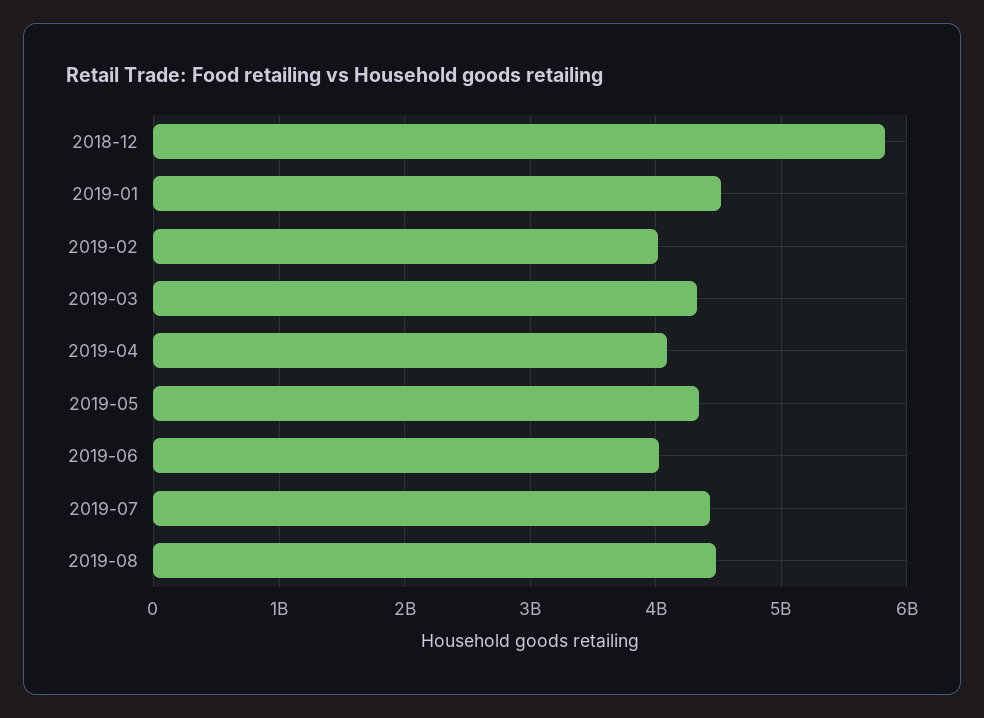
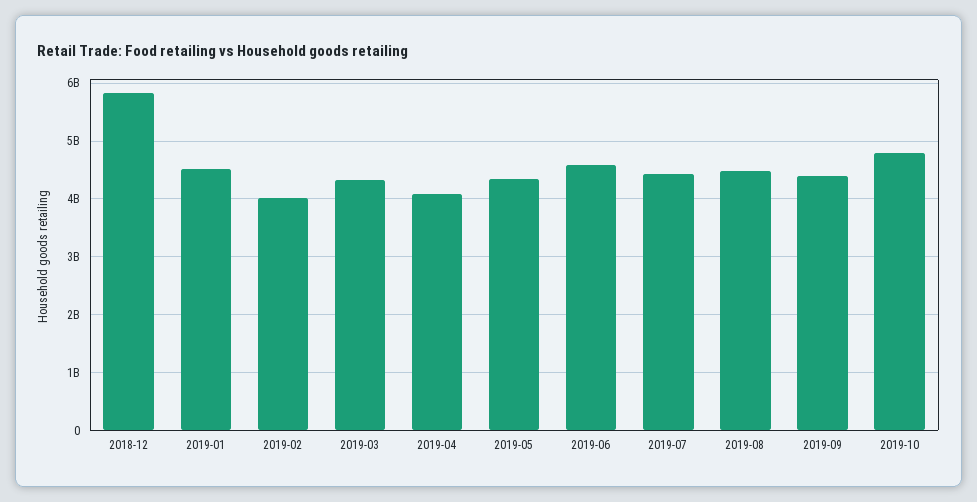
2019-06: 4000000000 -> 4600000000
2019-09: none -> 4400000000
2019-10: none -> 4800000000

